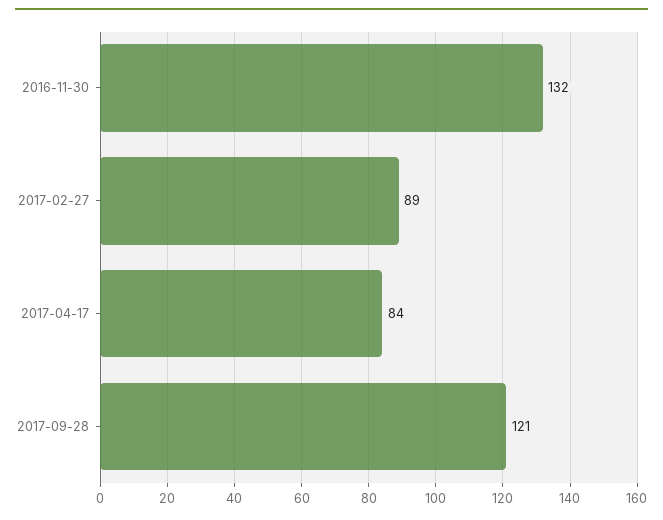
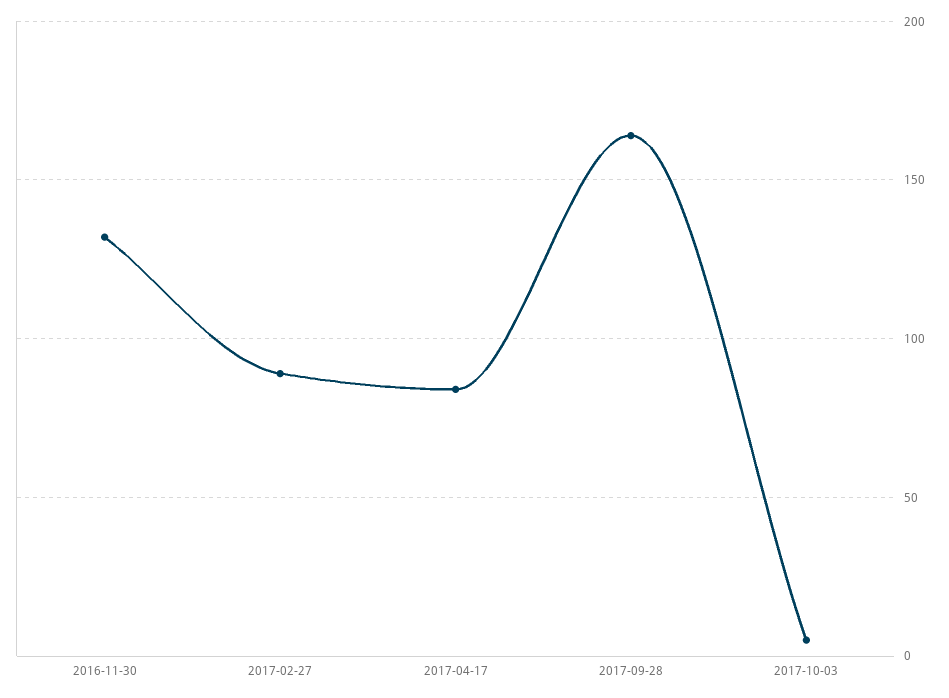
2017-09-28: 121 -> 165
2017-10-03: none -> 5

